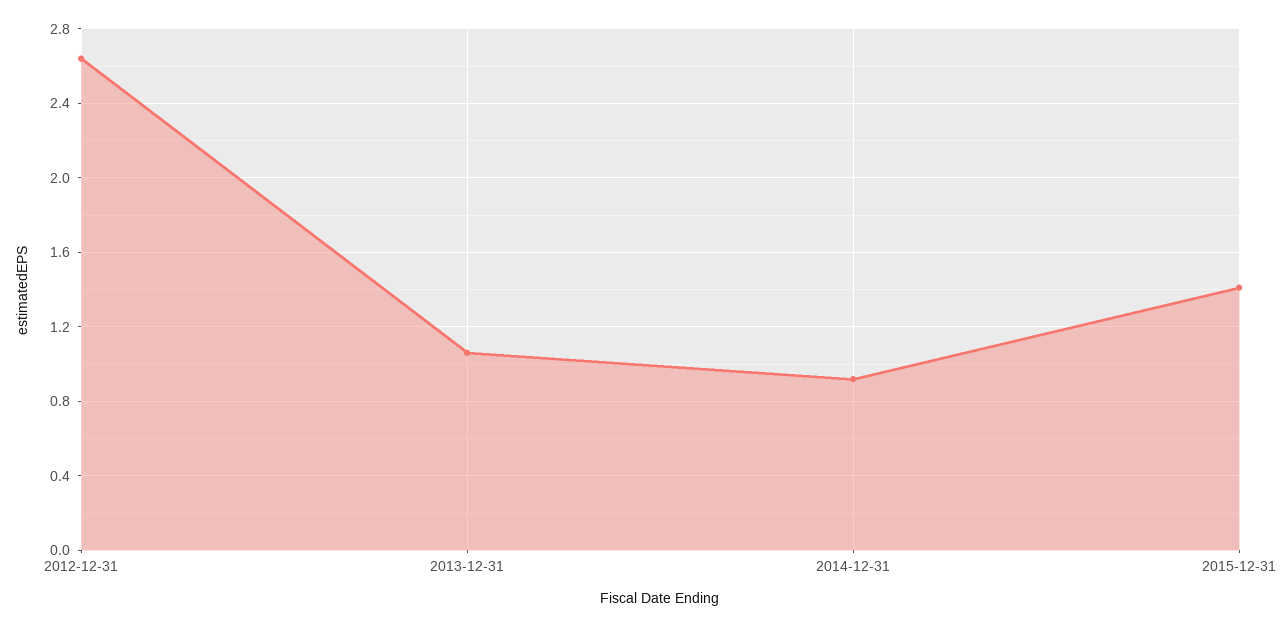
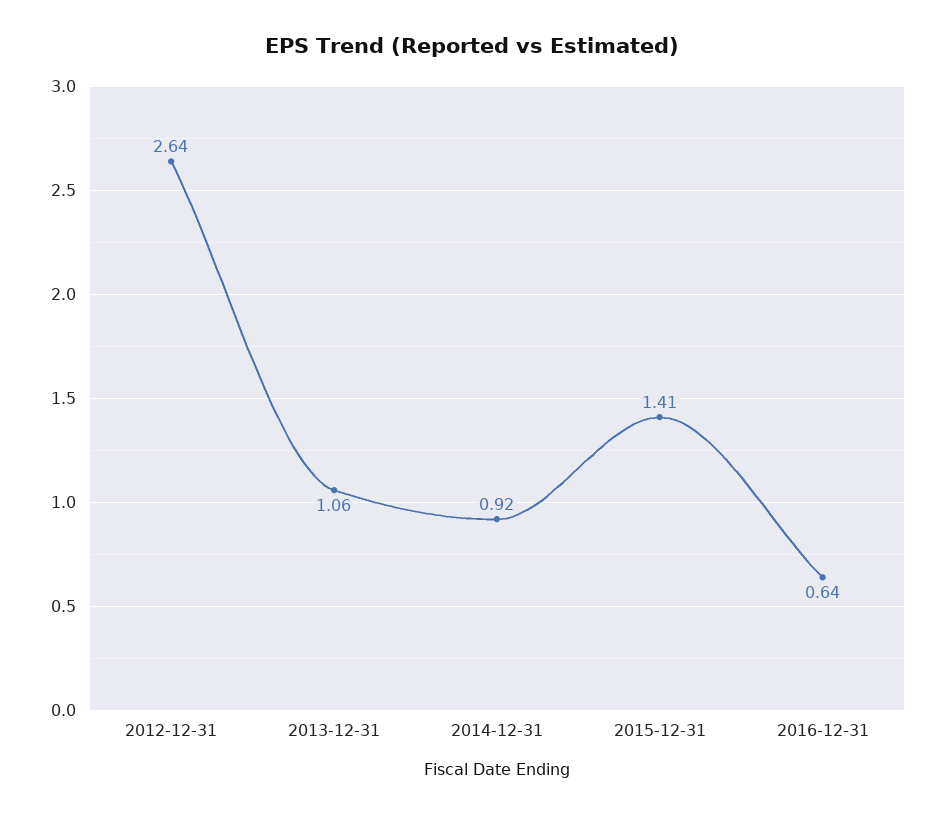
2016-12-31: none -> 0.64

